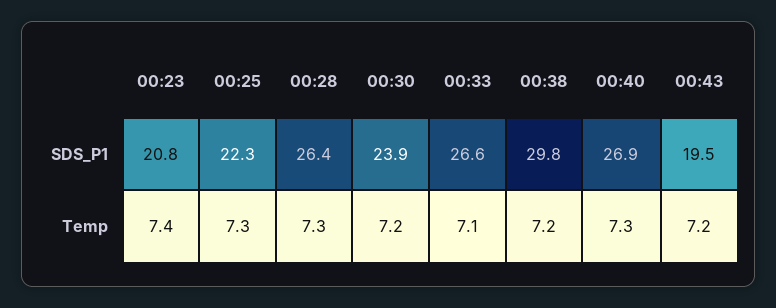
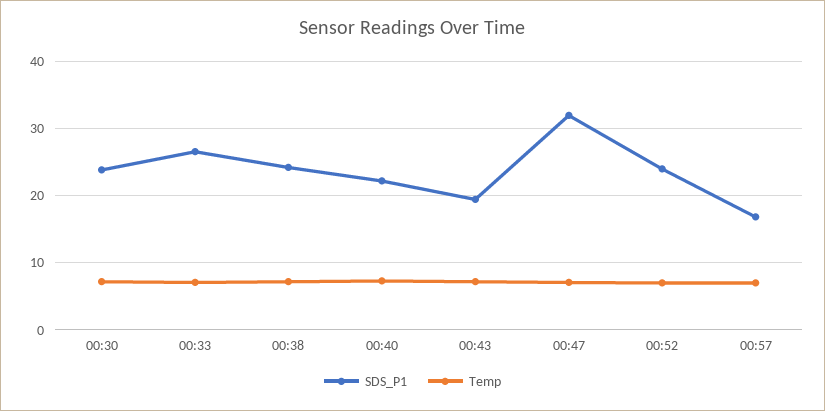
SDS_P1, 00:23: 20.8 -> none
SDS_P1, 00:25: 22.3 -> none
SDS_P1, 00:28: 26.4 -> none
SDS_P1, 00:38: 29.8 -> 24
SDS_P1, 00:40: 26.9 -> 22
Temp, 00:23: 7.4 -> none
Temp, 00:25: 7.3 -> none
Temp, 00:28: 7.3 -> none
SDS_P1, 00:47: none -> 32
Temp, 00:47: none -> 7
SDS_P1, 00:52: none -> 24
Temp, 00:52: none -> 7
SDS_P1, 00:57: none -> 17
Temp, 00:57: none -> 7

